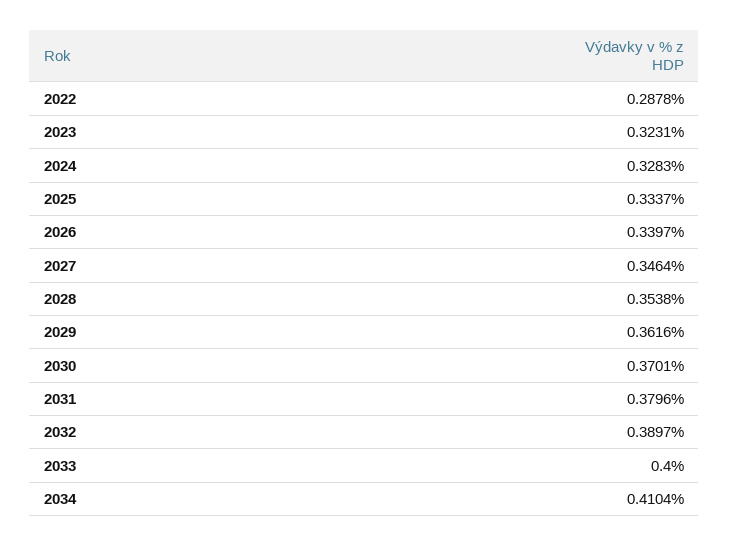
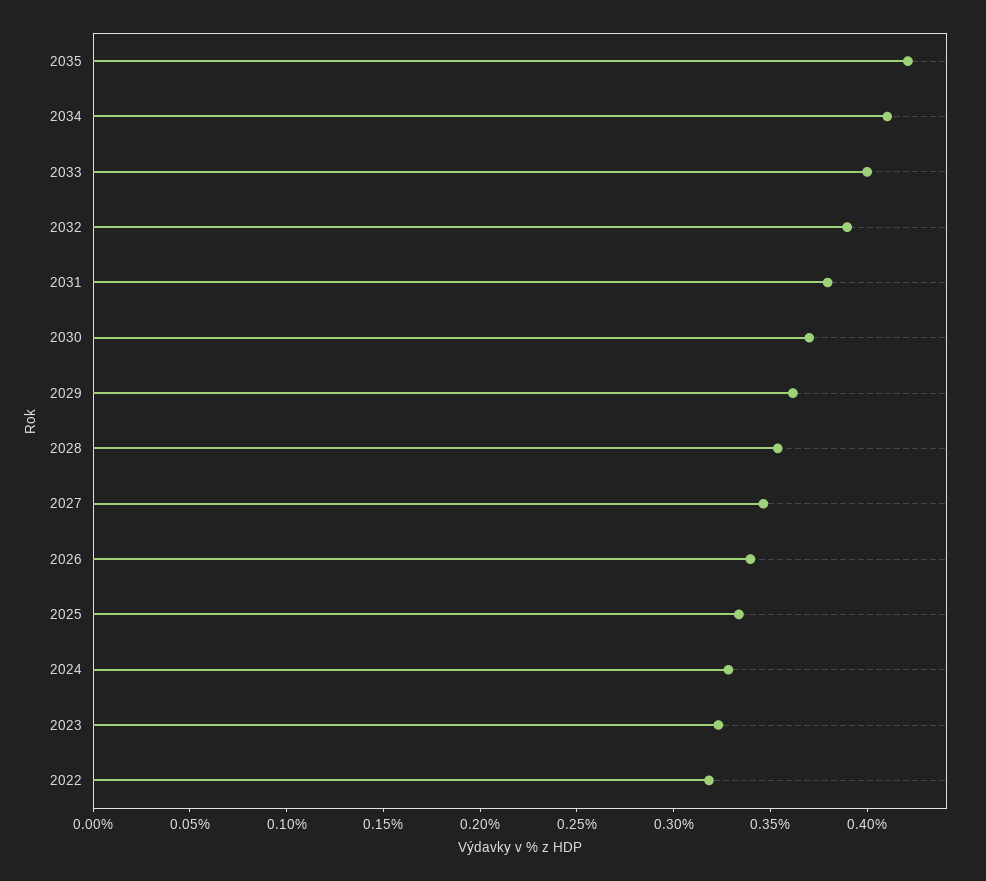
2022: 0.2878 -> 0.32
2035: none -> 0.42

